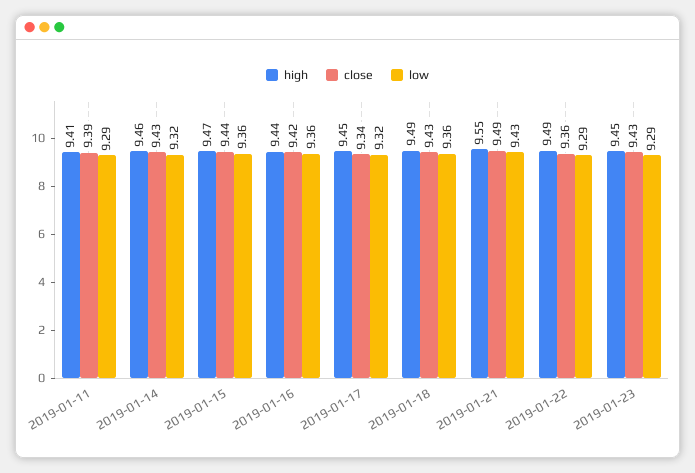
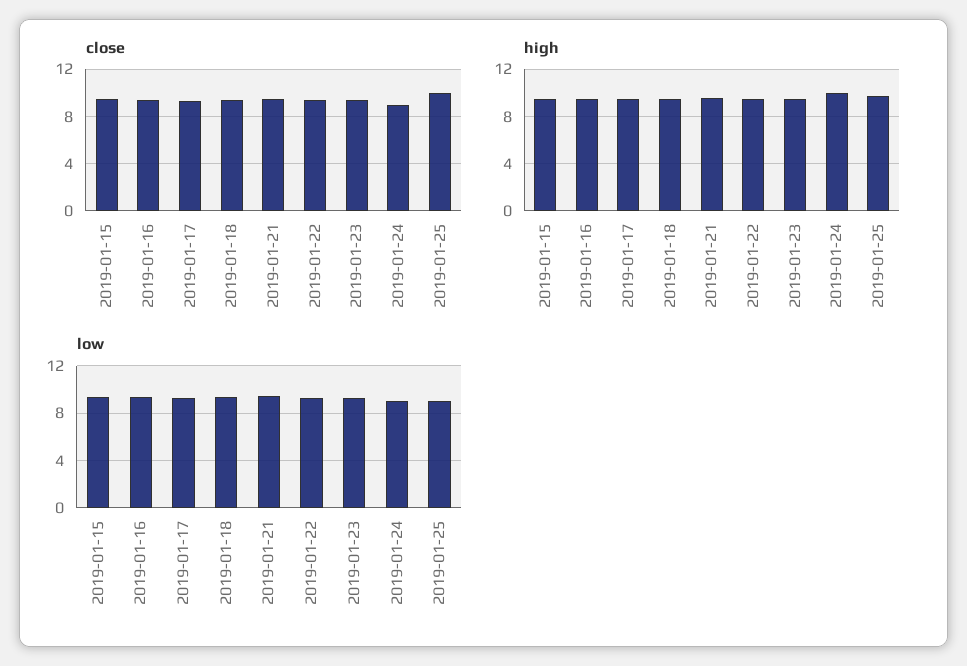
high, 2019-01-11: 9.41 -> none
close, 2019-01-11: 9.39 -> none
low, 2019-01-11: 9.29 -> none
high, 2019-01-14: 9.46 -> none
close, 2019-01-14: 9.43 -> none
low, 2019-01-14: 9.32 -> none
close, 2019-01-24: none -> 9
close, 2019-01-25: none -> 10
high, 2019-01-24: none -> 10
high, 2019-01-25: none -> 10
low, 2019-01-24: none -> 9
low, 2019-01-25: none -> 9

